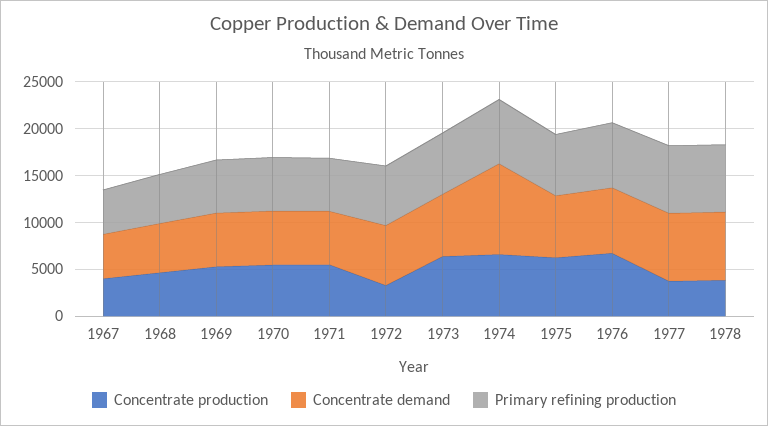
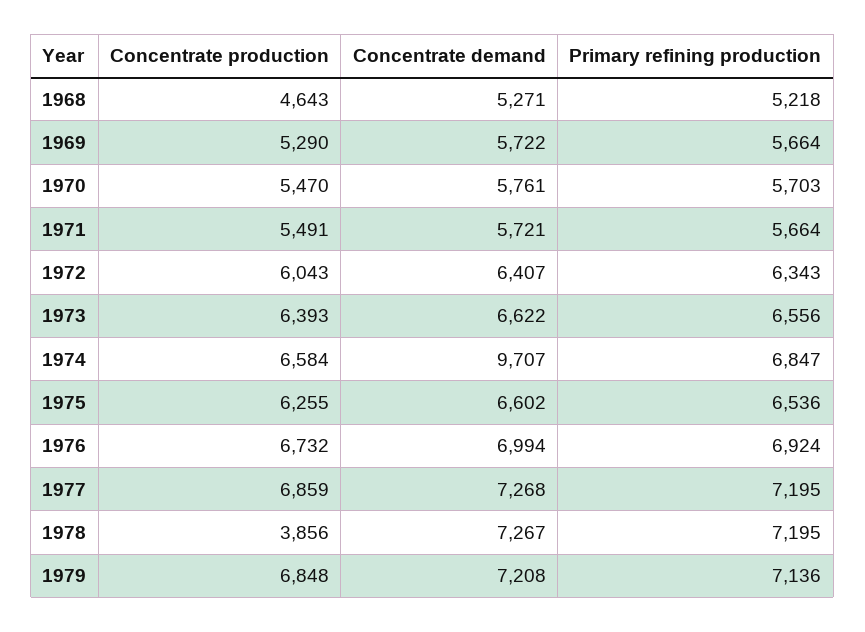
Concentrate production, 1967: 4000 -> none
Concentrate demand, 1967: 5000 -> none
Primary refining production, 1967: 5000 -> none
Concentrate production, 1972: 3000 -> 6043
Concentrate production, 1977: 4000 -> 6859
Concentrate production, 1979: none -> 6848
Concentrate demand, 1979: none -> 7208
Primary refining production, 1979: none -> 7136

